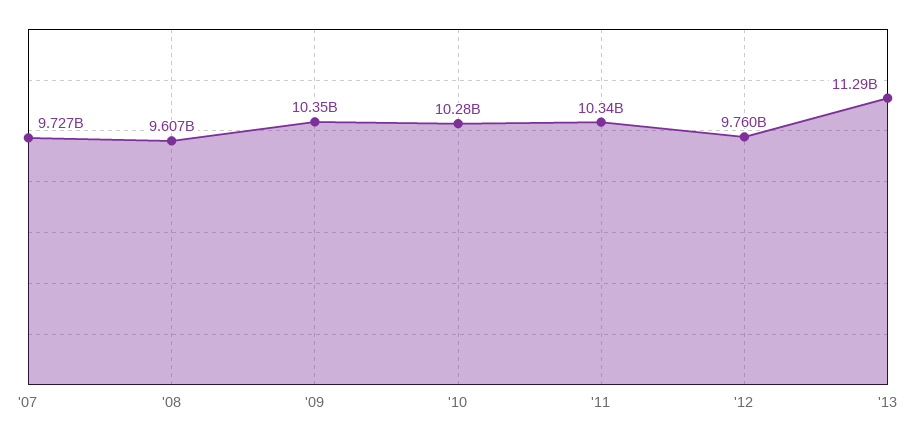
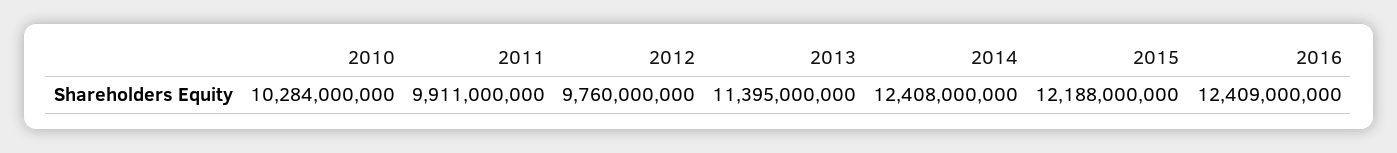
'07: 9727000000 -> none
'08: 9607000000 -> none
'09: 10350000000 -> none
'11: 10340000000 -> 9911000000
'13: 11290000000 -> 11395000000
2014: none -> 12408000000
2015: none -> 12188000000
2016: none -> 12409000000

